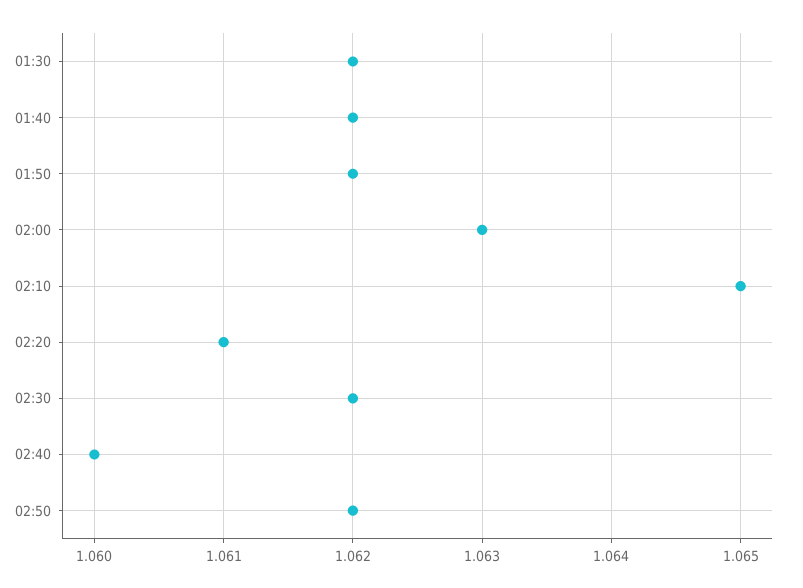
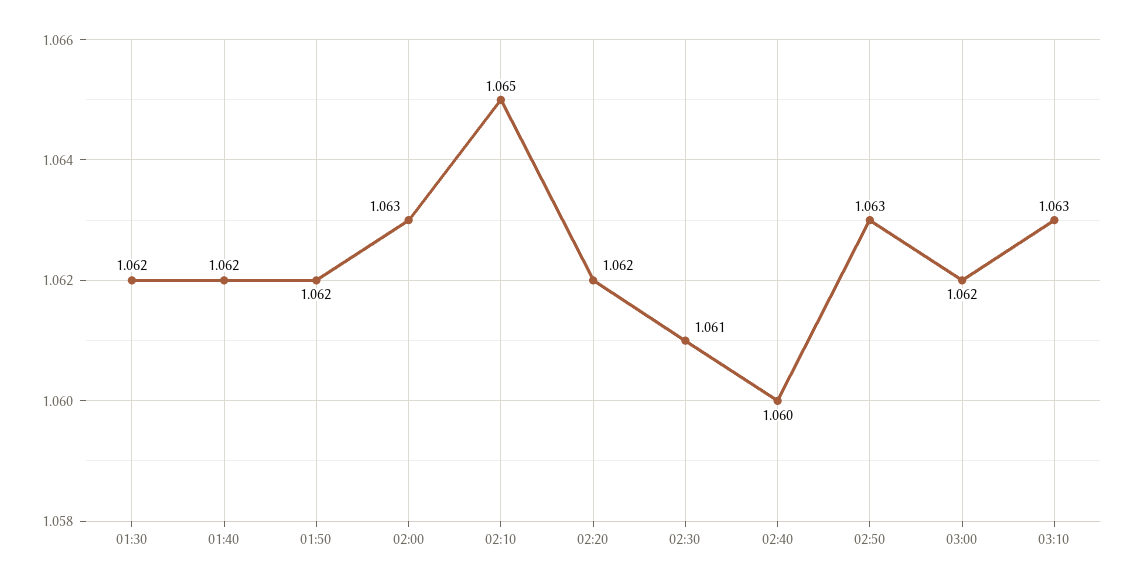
02:20: 1.061 -> 1.062
02:30: 1.062 -> 1.061
02:50: 1.062 -> 1.063
03:00: none -> 1.062
03:10: none -> 1.063

